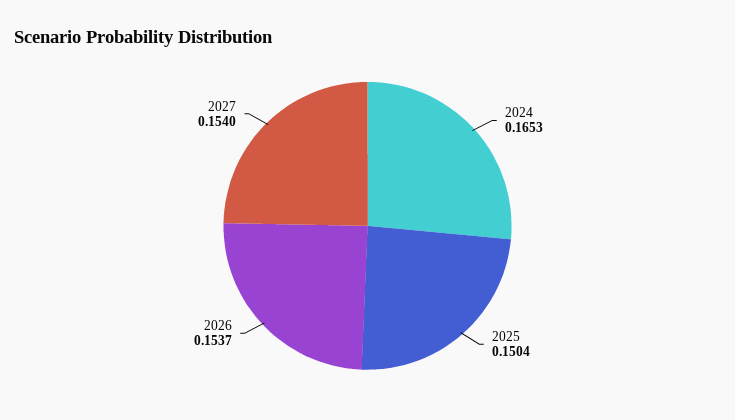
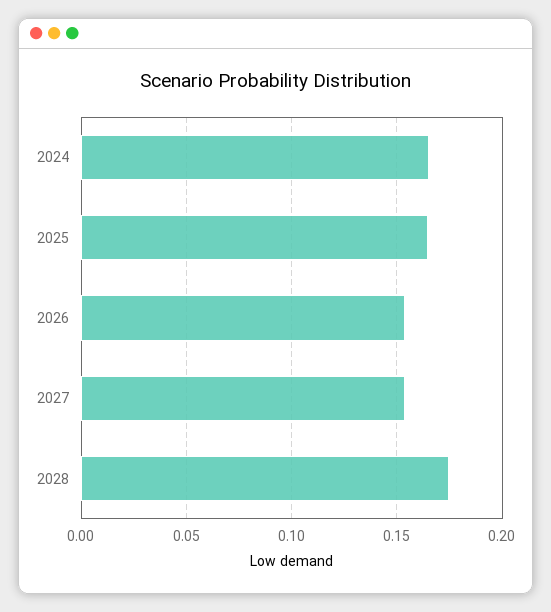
2025: 0.1504 -> 0.165
2028: none -> 0.175

